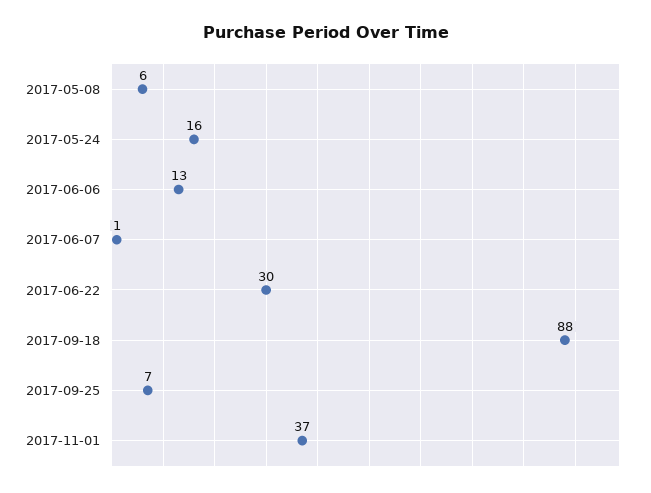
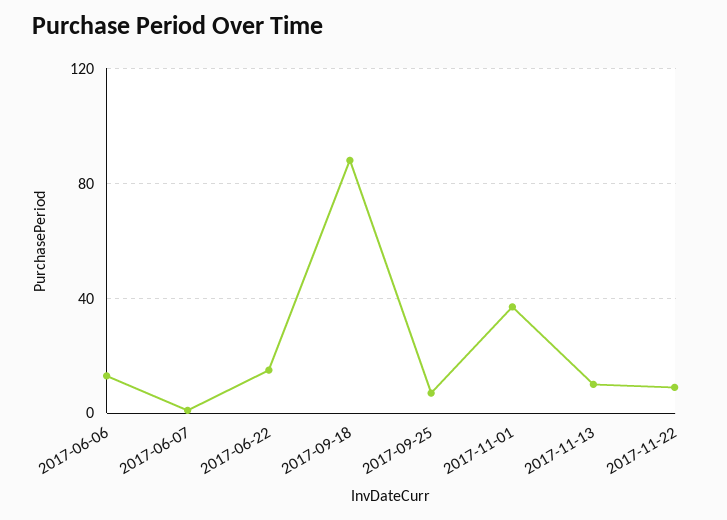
2017-05-08: 6 -> none
2017-05-24: 16 -> none
2017-06-22: 30 -> 15
2017-11-13: none -> 10
2017-11-22: none -> 10

